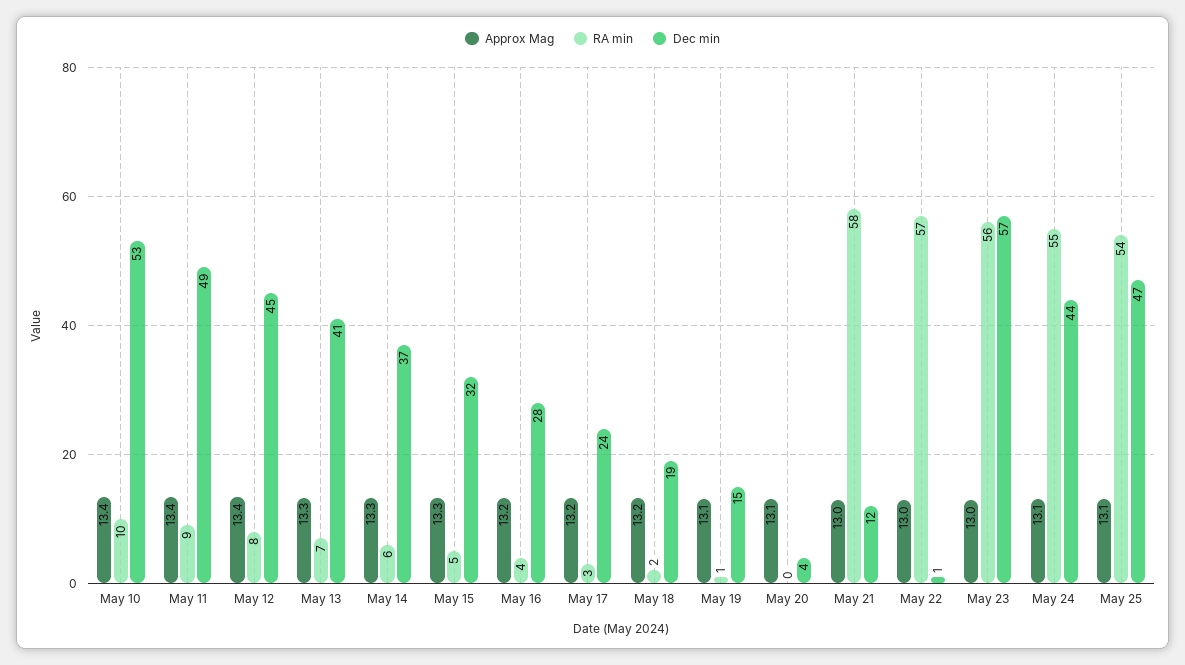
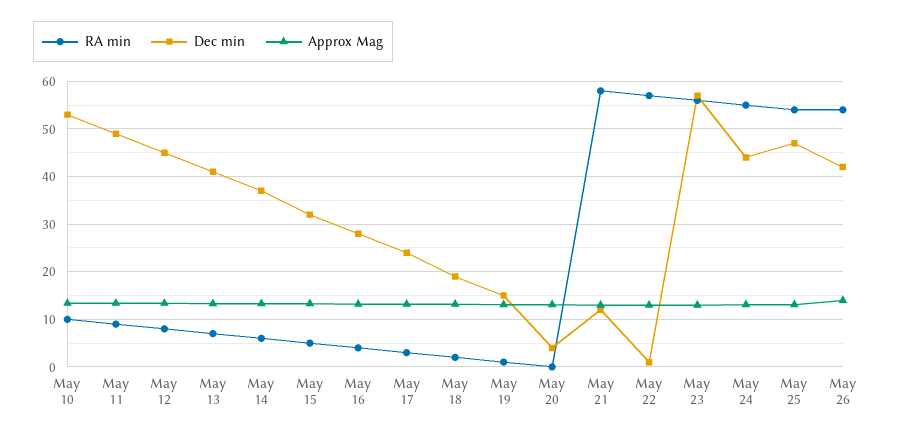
RA min, May 26: none -> 54
Dec min, May 26: none -> 42
Approx Mag, May 26: none -> 14

